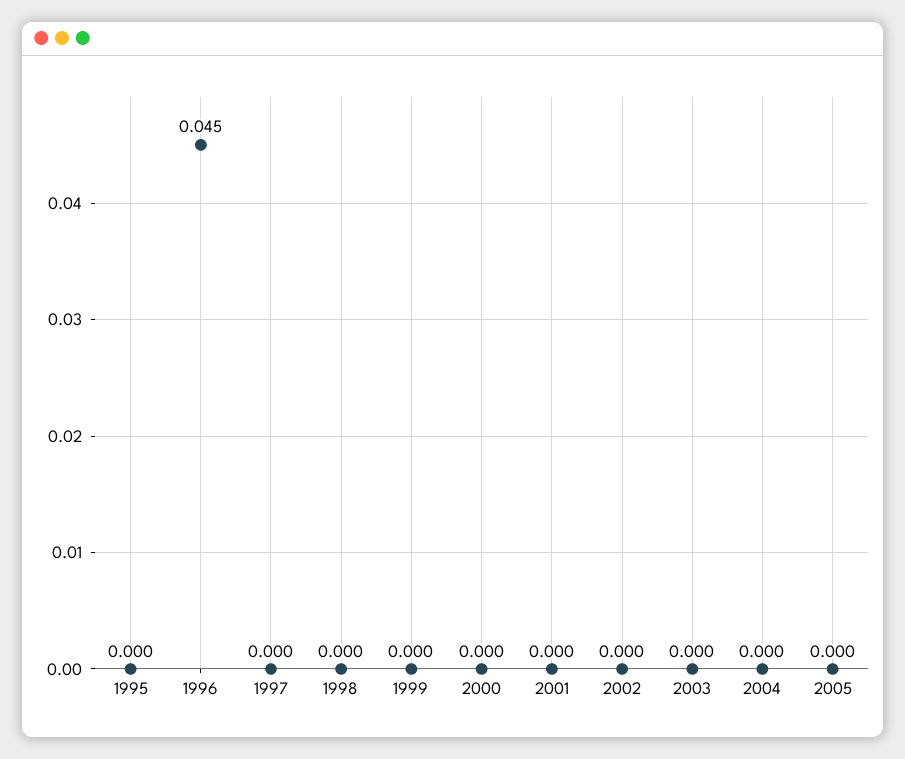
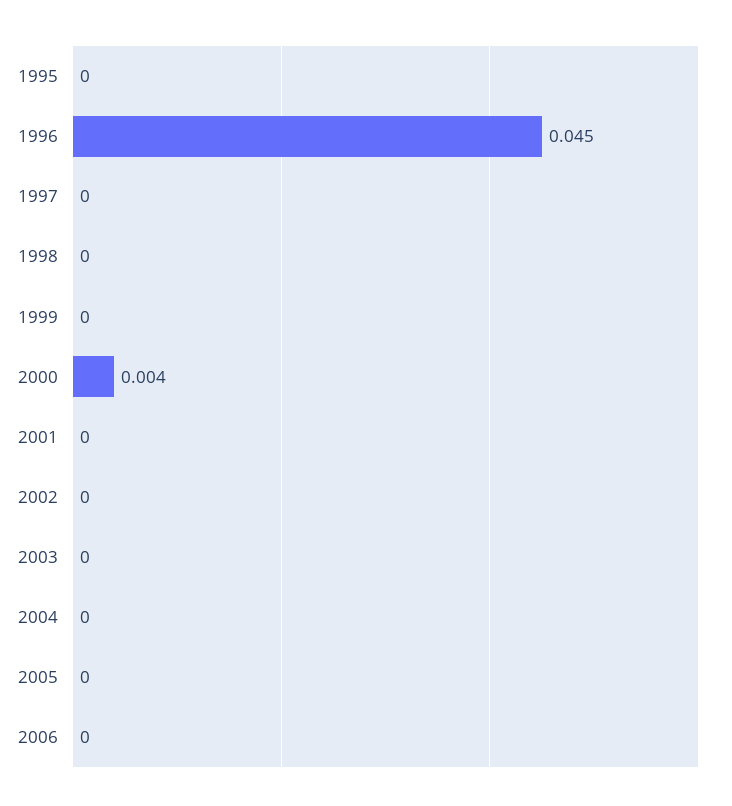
2000: 0 -> 0.004
2006: none -> 0

